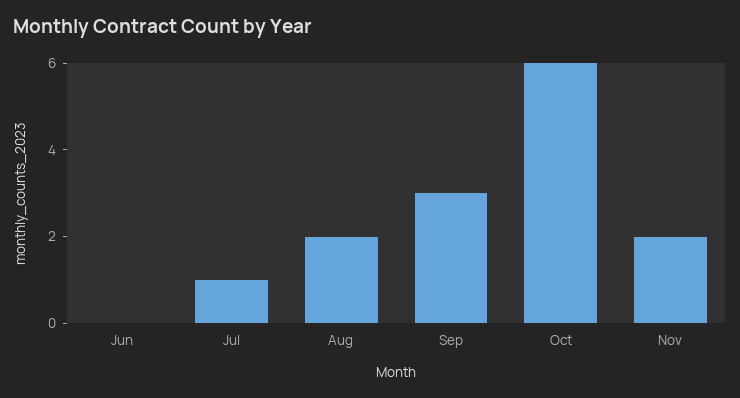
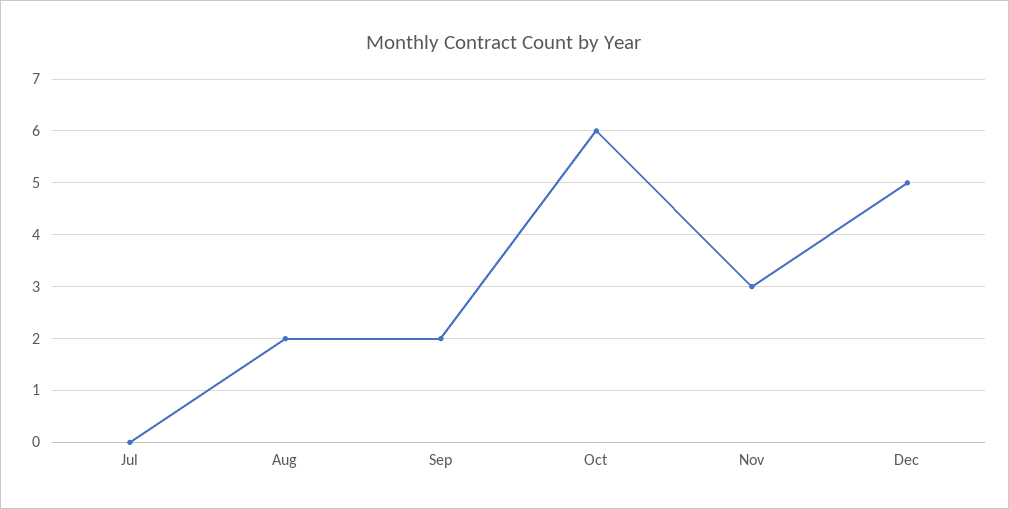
Jun: 0 -> none
Jul: 1 -> 0
Sep: 3 -> 2
Nov: 2 -> 3
Dec: none -> 5

